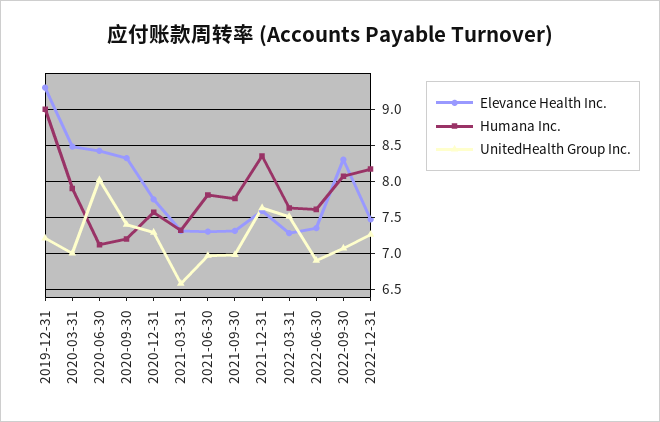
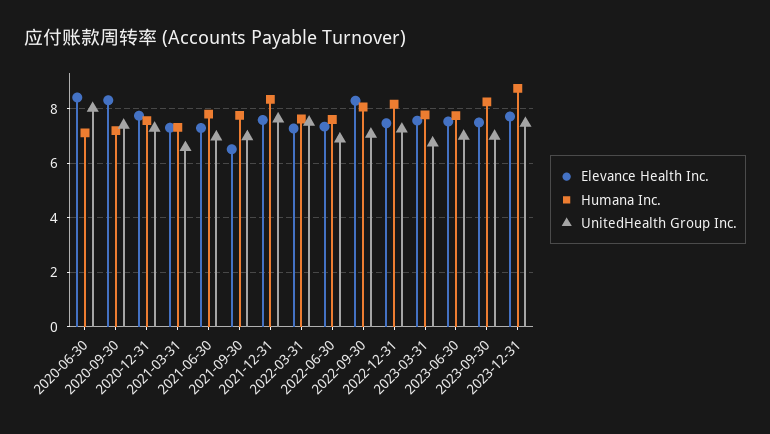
Elevance Health Inc., 2019-12-31: 9.3 -> none
Humana Inc., 2019-12-31: 9 -> none
UnitedHealth Group Inc., 2019-12-31: 7.2 -> none
Elevance Health Inc., 2020-03-31: 8.5 -> none
Humana Inc., 2020-03-31: 7.9 -> none
UnitedHealth Group Inc., 2020-03-31: 7 -> none
Elevance Health Inc., 2021-09-30: 7.3 -> 6.5
Elevance Health Inc., 2023-03-31: none -> 7.5
Humana Inc., 2023-03-31: none -> 7.75
UnitedHealth Group Inc., 2023-03-31: none -> 6.75
Elevance Health Inc., 2023-06-30: none -> 7.5
Humana Inc., 2023-06-30: none -> 7.75
UnitedHealth Group Inc., 2023-06-30: none -> 7
Elevance Health Inc., 2023-09-30: none -> 7.5
Humana Inc., 2023-09-30: none -> 8.25
UnitedHealth Group Inc., 2023-09-30: none -> 7
Elevance Health Inc., 2023-12-31: none -> 7.75
Humana Inc., 2023-12-31: none -> 8.75
UnitedHealth Group Inc., 2023-12-31: none -> 7.5

